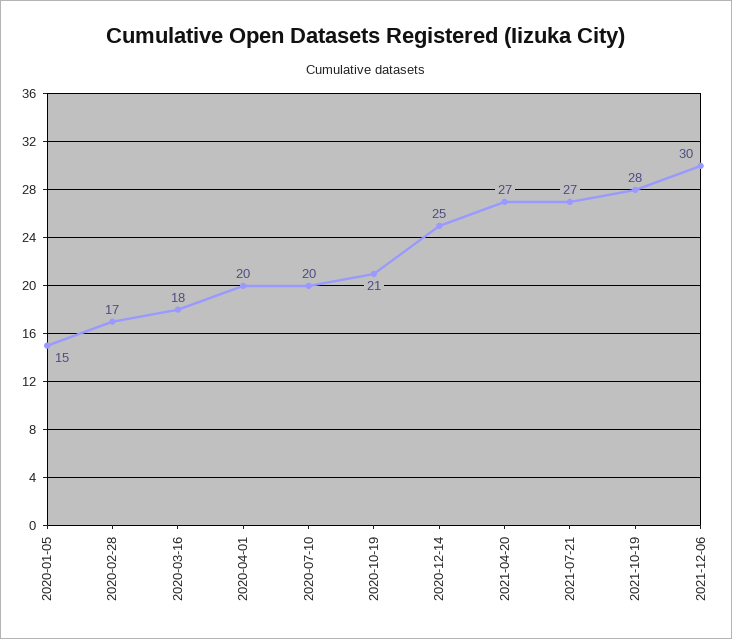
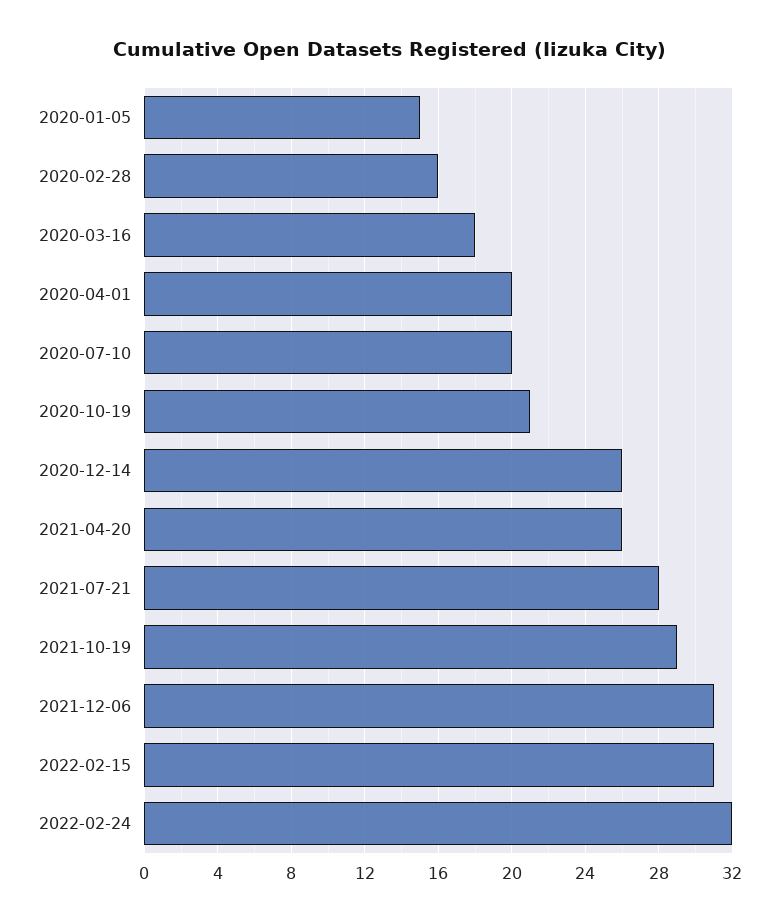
2020-02-28: 17 -> 16
2020-12-14: 25 -> 26
2021-04-20: 27 -> 26
2021-07-21: 27 -> 28
2021-10-19: 28 -> 29
2021-12-06: 30 -> 31
2022-02-15: none -> 31
2022-02-24: none -> 32

